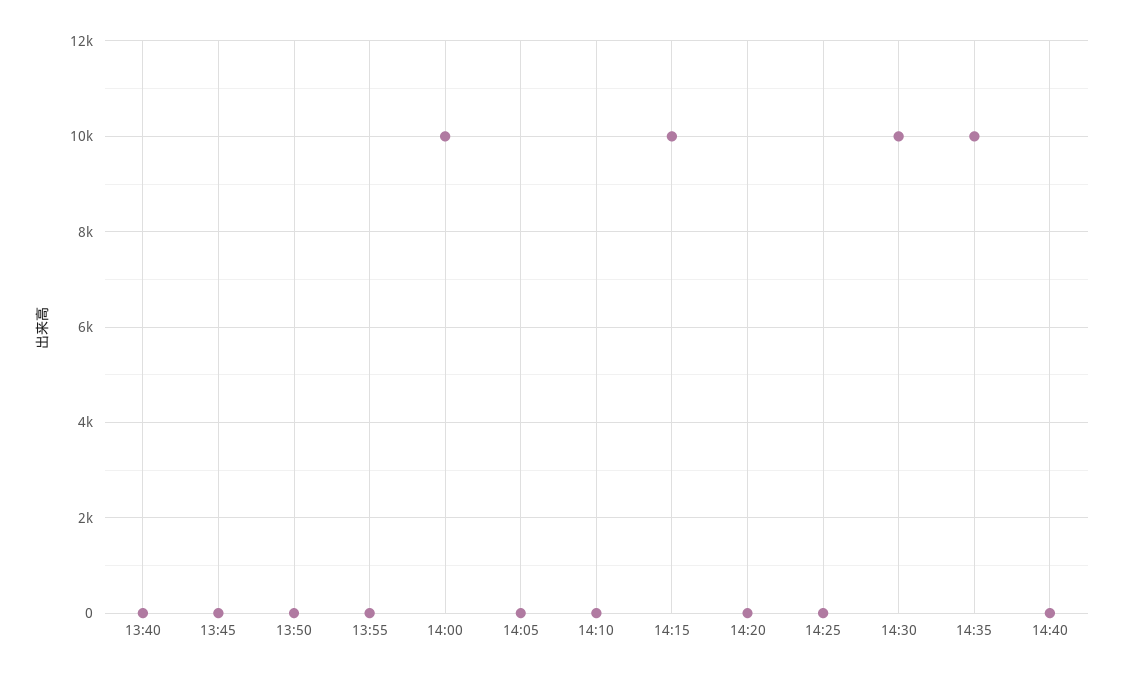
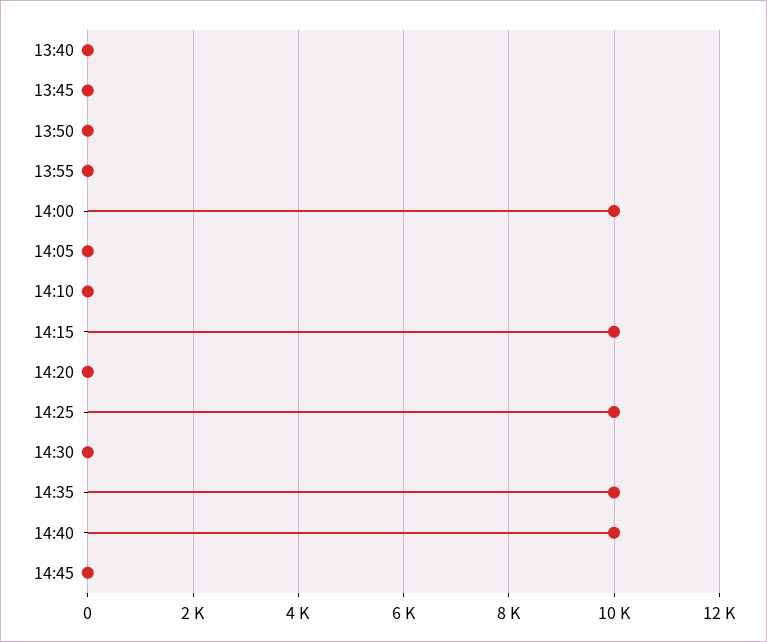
14:25: 0 -> 10000
14:30: 10000 -> 0
14:40: 0 -> 10000
14:45: none -> 0

